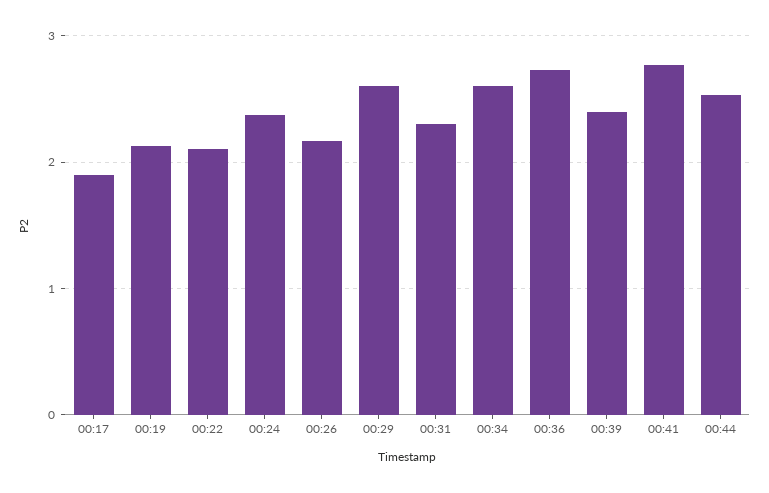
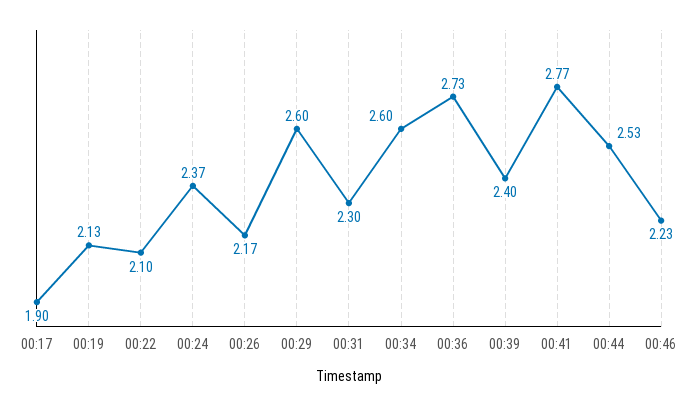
00:46: none -> 2.23

